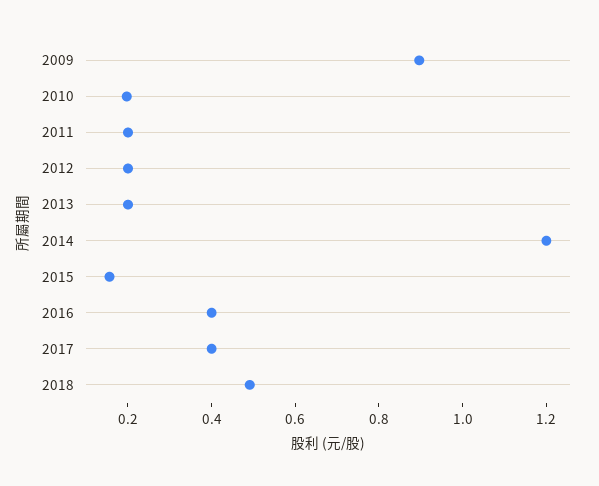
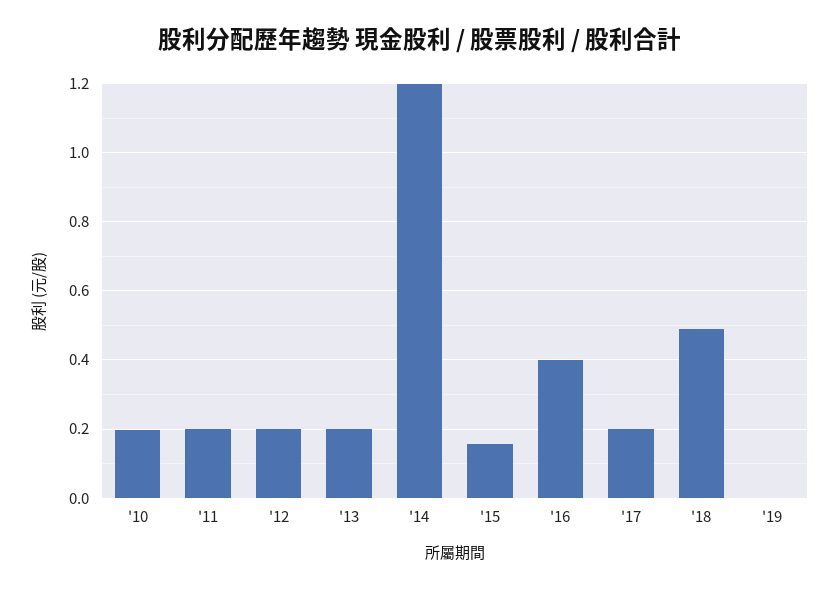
2009: 0.9 -> none
2017: 0.4 -> 0.2
'19: none -> 0

